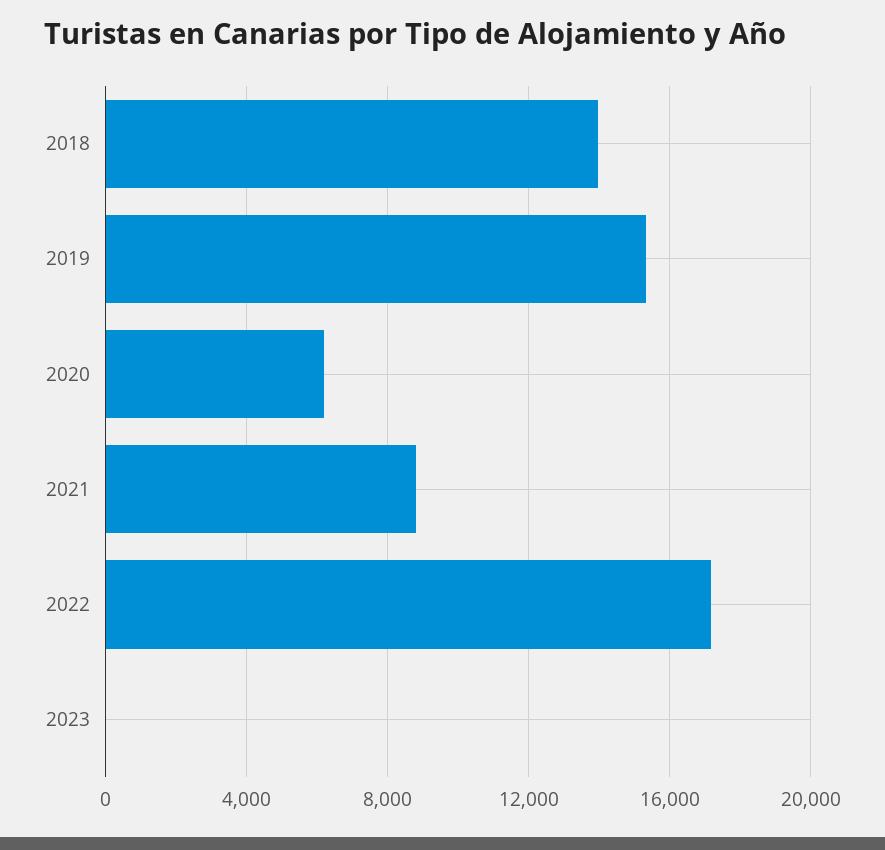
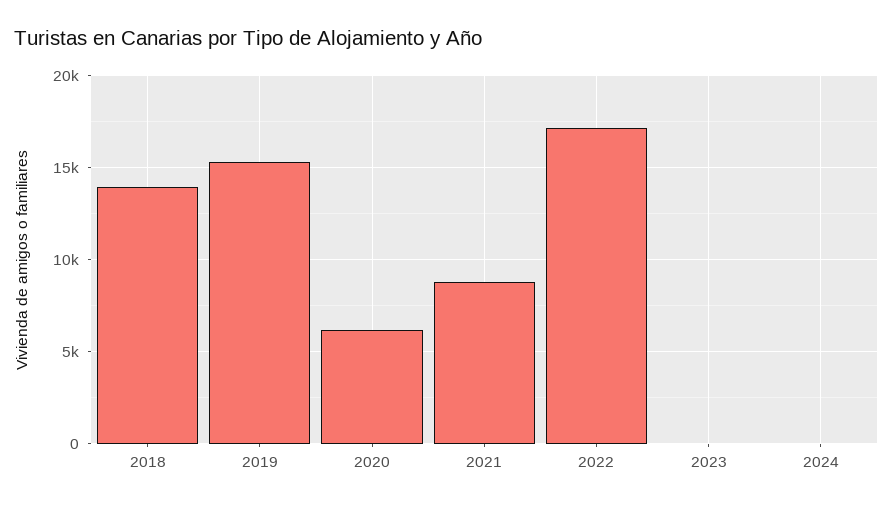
2024: none -> 0

